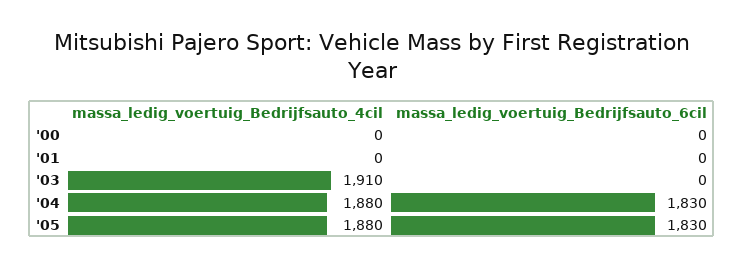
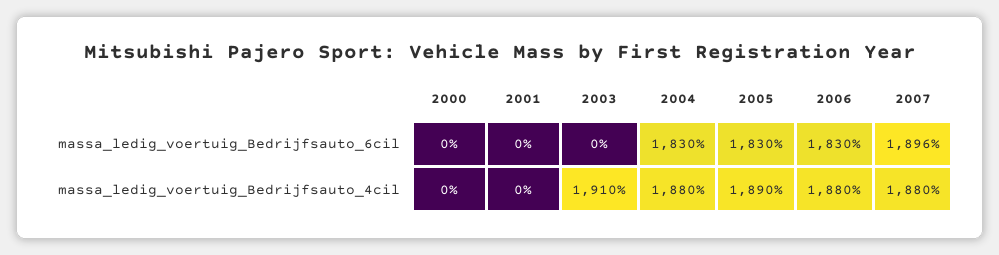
massa_ledig_voertuig_Bedrijfsauto_4cil, '05: 1880 -> 1890
massa_ledig_voertuig_Bedrijfsauto_6cil, 2006: none -> 1830
massa_ledig_voertuig_Bedrijfsauto_6cil, 2007: none -> 1896
massa_ledig_voertuig_Bedrijfsauto_4cil, 2006: none -> 1880
massa_ledig_voertuig_Bedrijfsauto_4cil, 2007: none -> 1880

